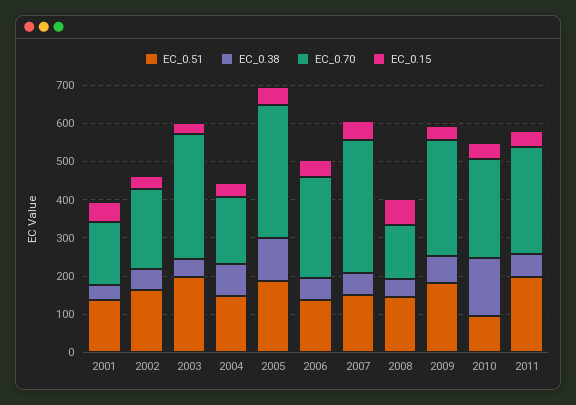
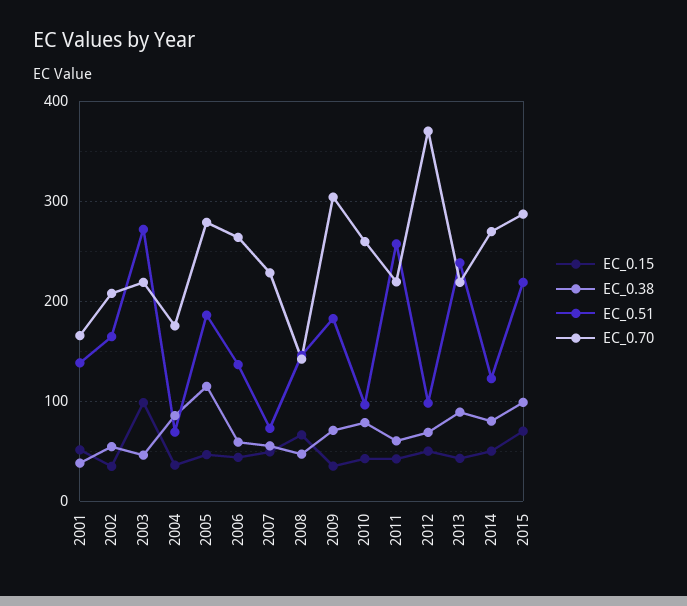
EC_0.51, 2003: 200 -> 270
EC_0.70, 2003: 325 -> 220
EC_0.15, 2003: 25 -> 100
EC_0.51, 2004: 150 -> 70
EC_0.70, 2005: 350 -> 280
EC_0.51, 2007: 150 -> 70
EC_0.70, 2007: 350 -> 230
EC_0.38, 2010: 150 -> 80
EC_0.51, 2011: 200 -> 260
EC_0.70, 2011: 275 -> 220
EC_0.15, 2012: none -> 50
EC_0.38, 2012: none -> 70
EC_0.51, 2012: none -> 100
EC_0.70, 2012: none -> 370
EC_0.15, 2013: none -> 40
EC_0.38, 2013: none -> 90
EC_0.51, 2013: none -> 240
EC_0.70, 2013: none -> 220
EC_0.15, 2014: none -> 50
EC_0.38, 2014: none -> 80
EC_0.51, 2014: none -> 120
EC_0.70, 2014: none -> 270
EC_0.15, 2015: none -> 70
EC_0.38, 2015: none -> 100
EC_0.51, 2015: none -> 220
EC_0.70, 2015: none -> 290

